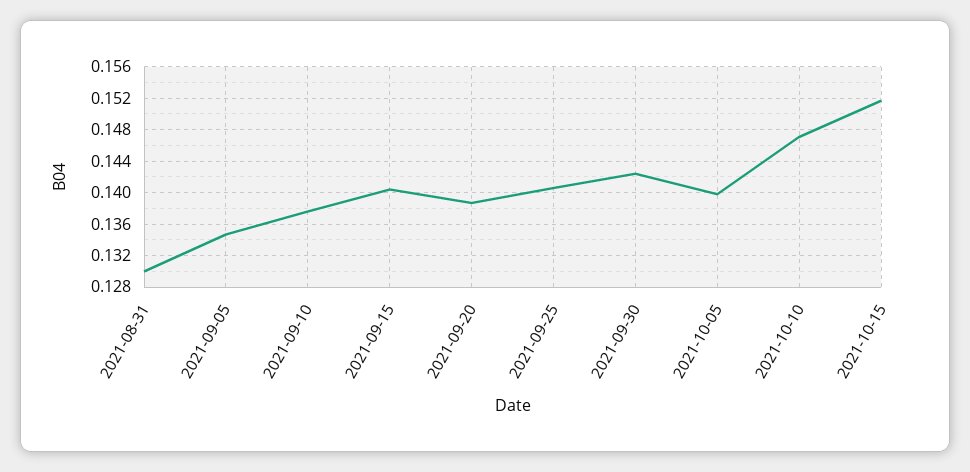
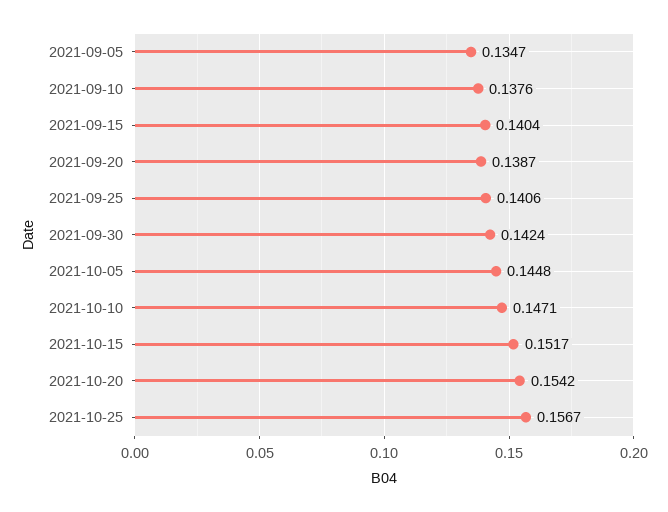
2021-08-31: 0.13 -> none
2021-10-05: 0.14 -> 0.1448
2021-10-20: none -> 0.1542
2021-10-25: none -> 0.1567

